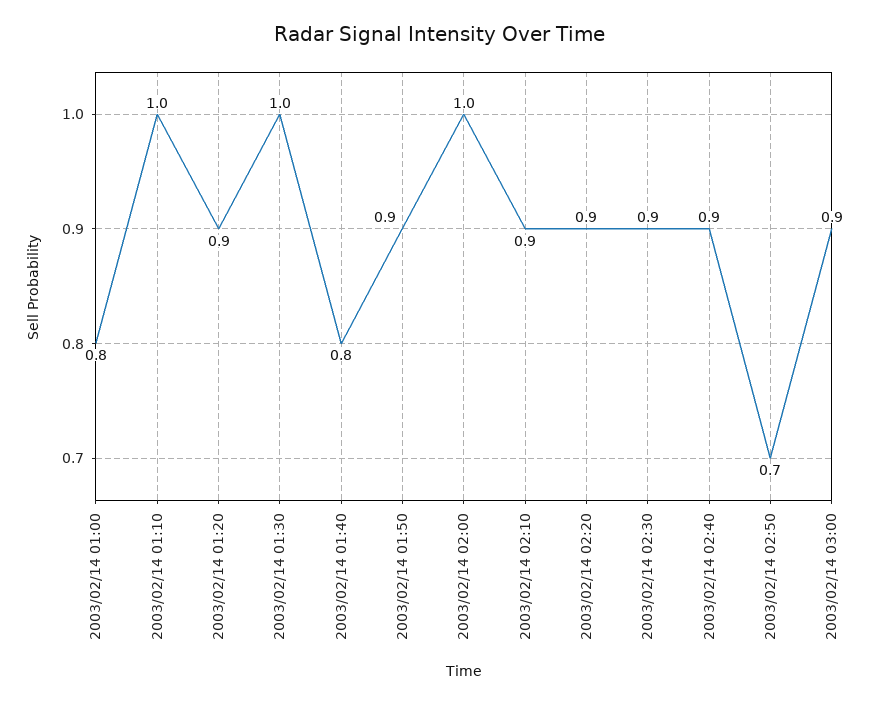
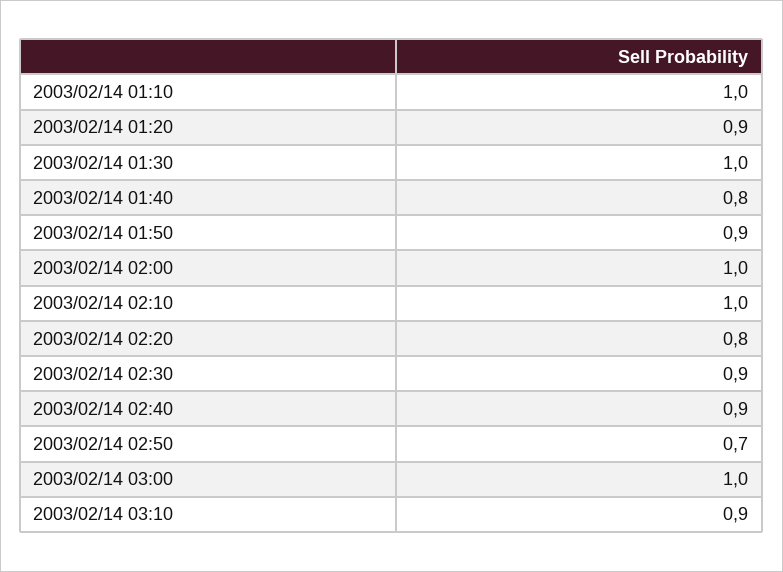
2003/02/14 01:00: 0.8 -> none
2003/02/14 02:10: 0.9 -> 1
2003/02/14 02:20: 0.9 -> 0.8
2003/02/14 03:00: 0.9 -> 1
2003/02/14 03:10: none -> 0.9

